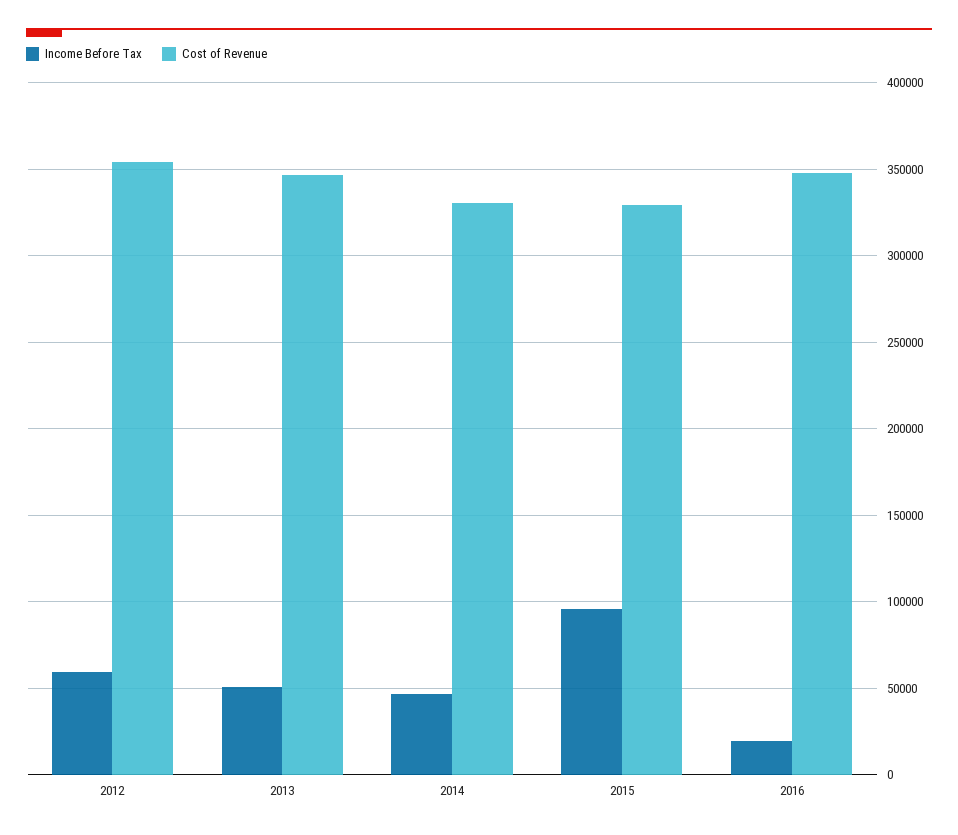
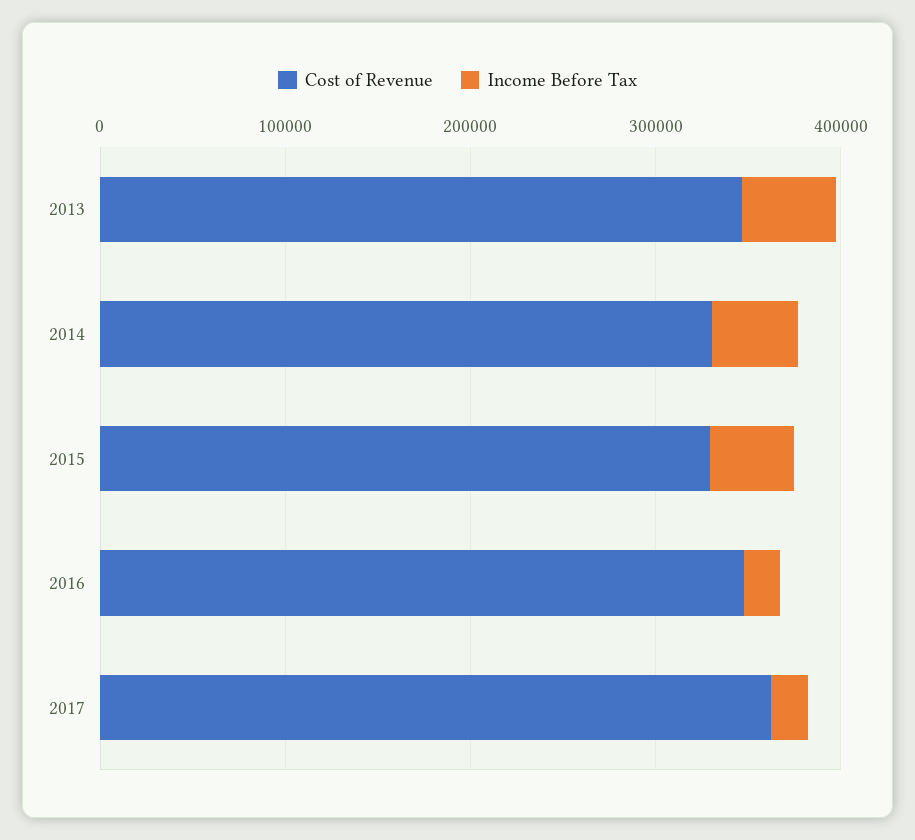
Income Before Tax, 2012: 60000 -> none
Cost of Revenue, 2012: 355000 -> none
Income Before Tax, 2015: 95000 -> 40000
Cost of Revenue, 2017: none -> 360000
Income Before Tax, 2017: none -> 20000

